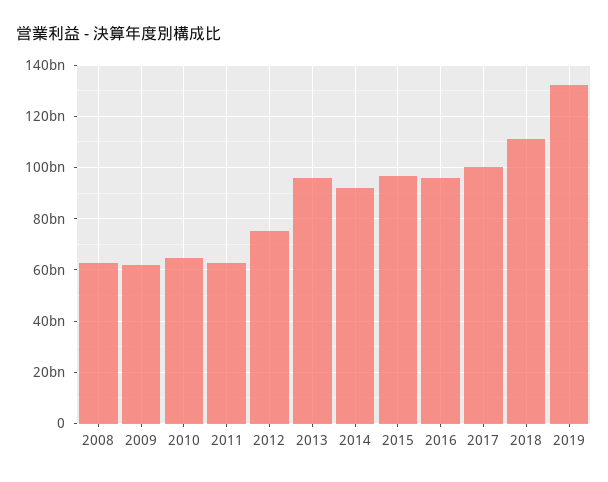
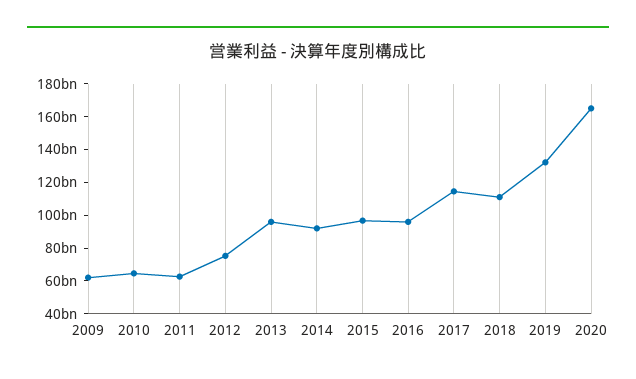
2008: 62500000000 -> none
2017: 100000000000 -> 115000000000
2020: none -> 165000000000

